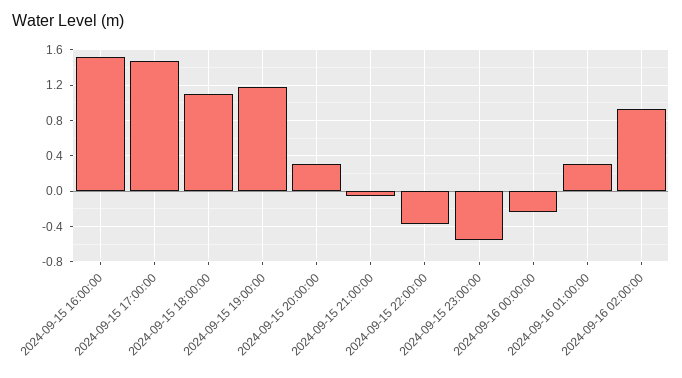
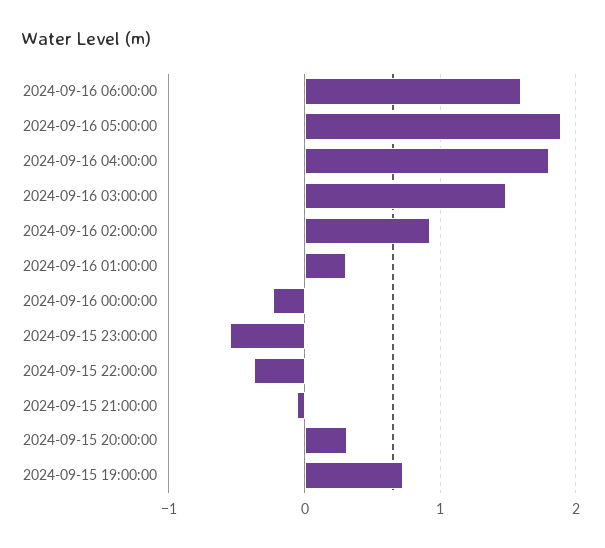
2024-09-15 16:00:00: 1.5 -> none
2024-09-15 17:00:00: 1.5 -> none
2024-09-15 18:00:00: 1.1 -> none
2024-09-15 19:00:00: 1.2 -> 0.7
2024-09-16 06:00:00: none -> 1.6
2024-09-16 05:00:00: none -> 1.9
2024-09-16 04:00:00: none -> 1.8
2024-09-16 03:00:00: none -> 1.5

